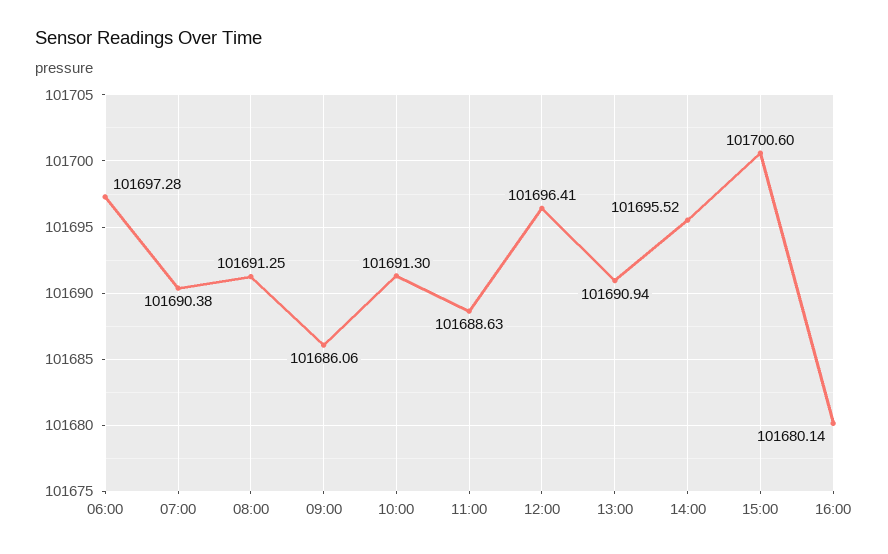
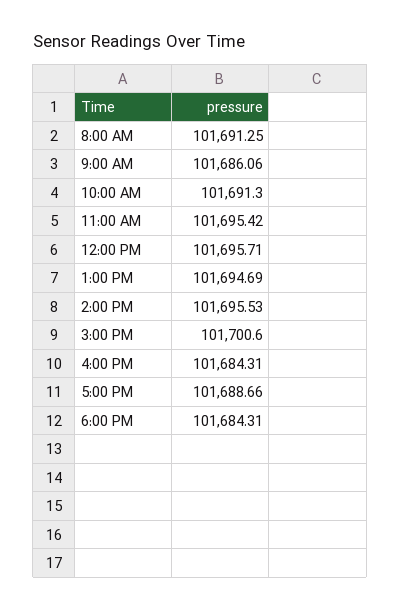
06:00: 101697.28 -> none
07:00: 101690.38 -> none
11:00: 101688.63 -> 101695.42
12:00: 101696.41 -> 101695.71
13:00: 101690.94 -> 101694.69
14:00: 101695.52 -> 101695.53
16:00: 101680.14 -> 101684.31
5:00 PM: none -> 101688.66
6:00 PM: none -> 101684.31

